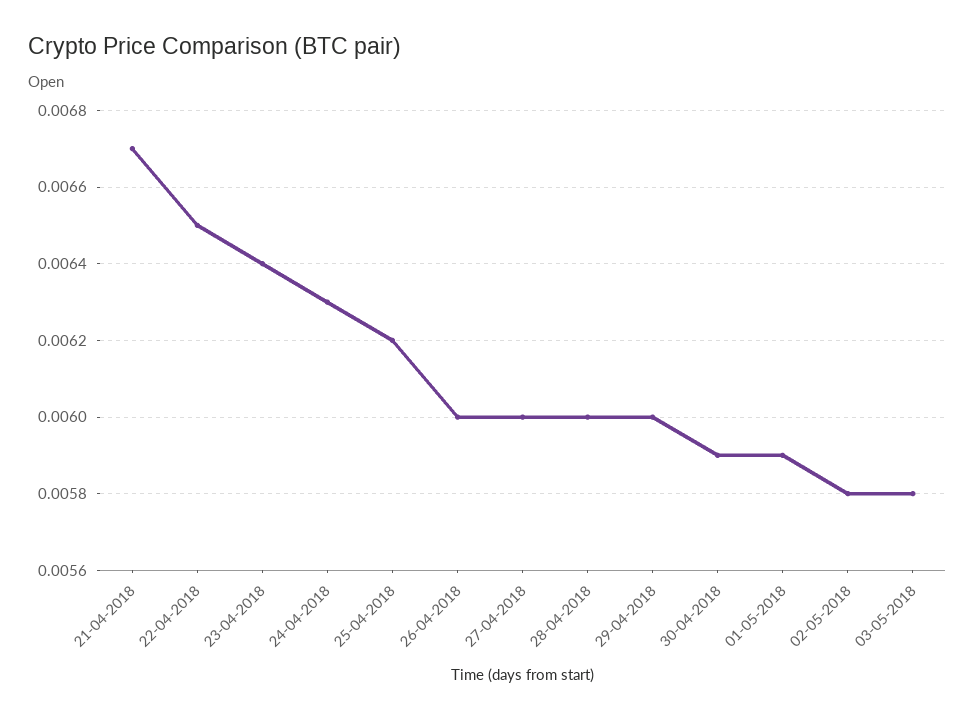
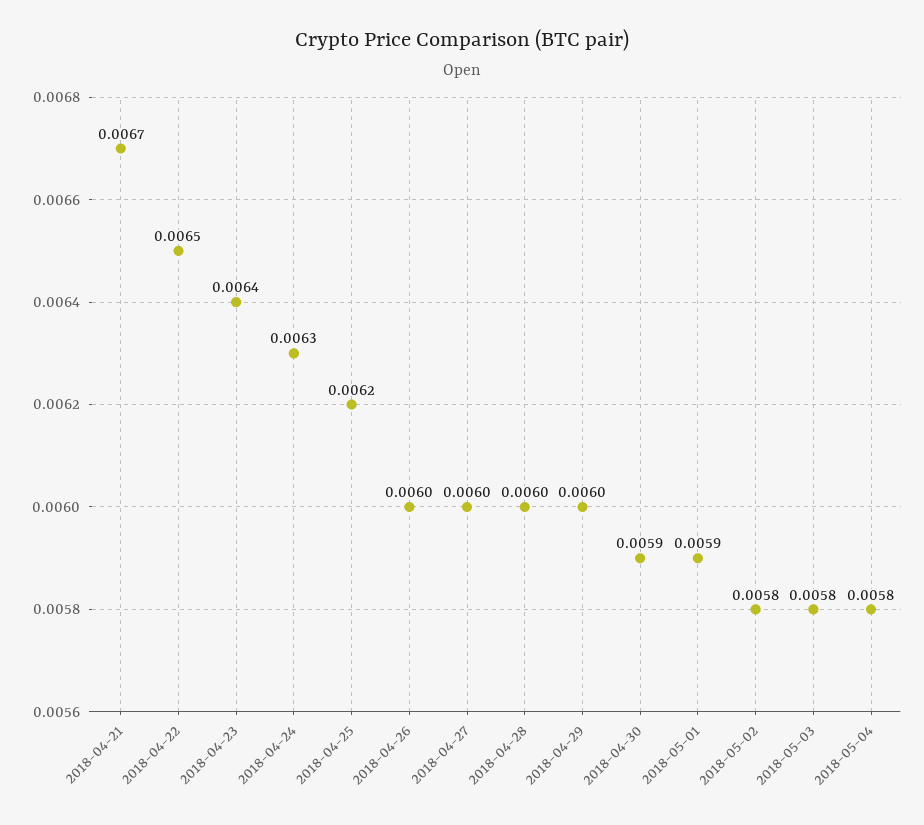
2018-05-04: none -> 0.0058

